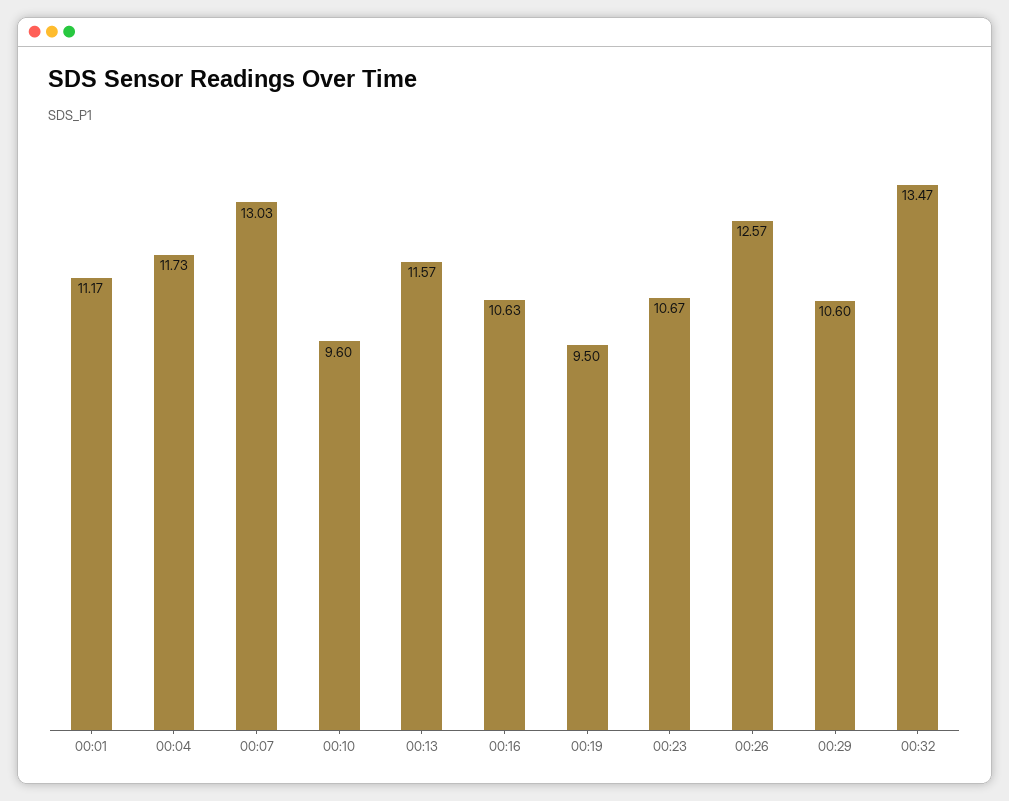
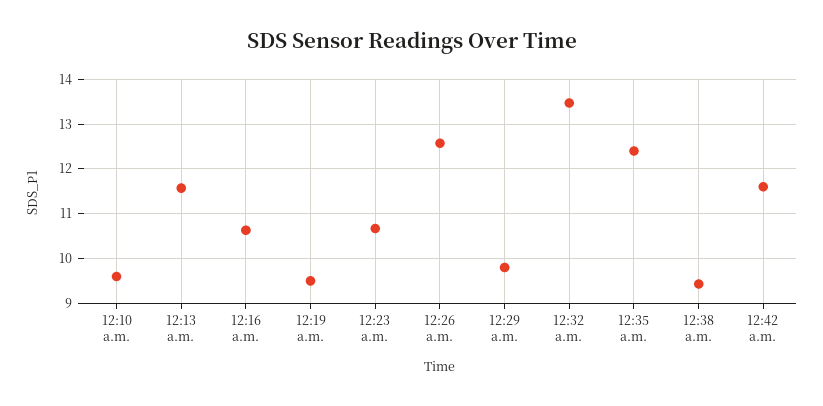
00:01: 11.17 -> none
00:04: 11.73 -> none
00:07: 13.03 -> none
00:29: 10.6 -> 9.8
12:35 a.m.: none -> 12.4
12:38 a.m.: none -> 9.4
12:42 a.m.: none -> 11.6

